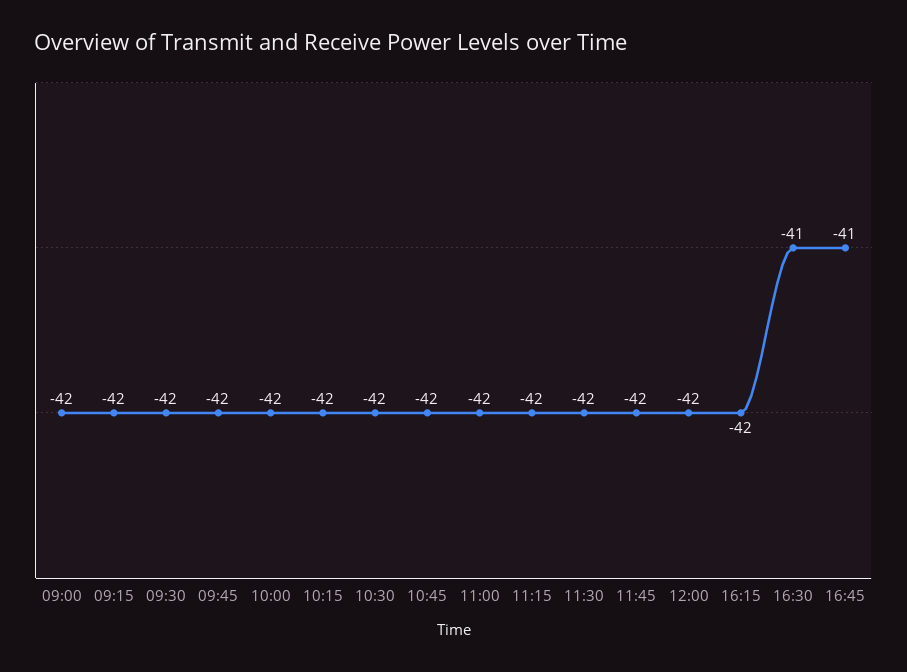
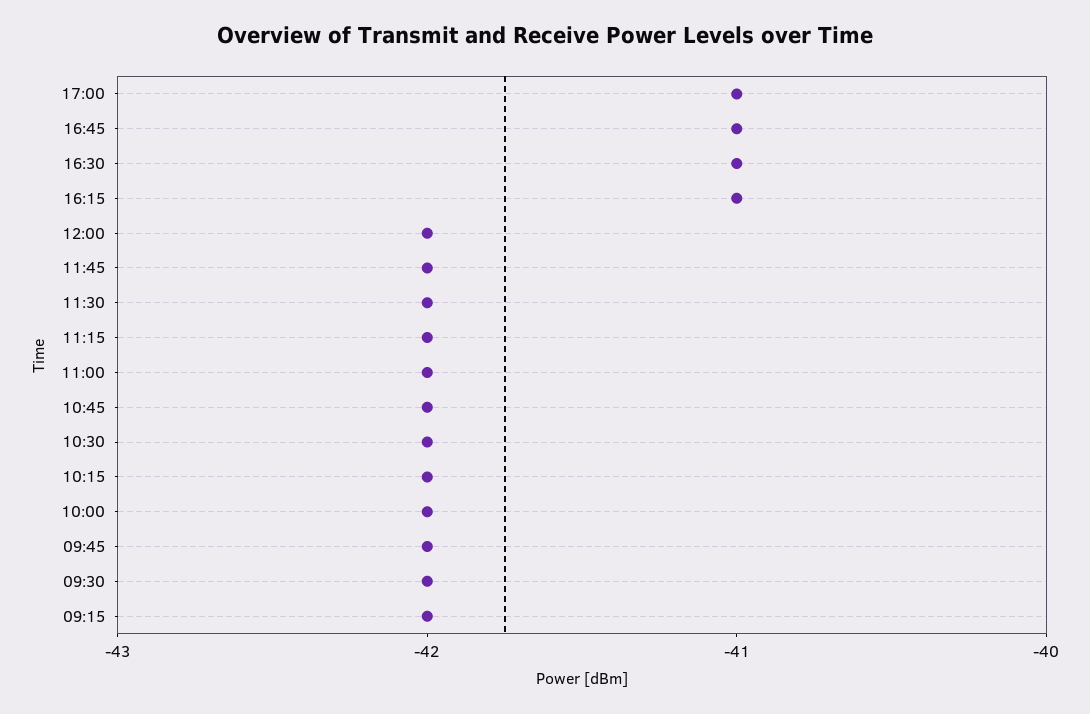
09:00: -42 -> none
16:15: -42 -> -41
17:00: none -> -41

